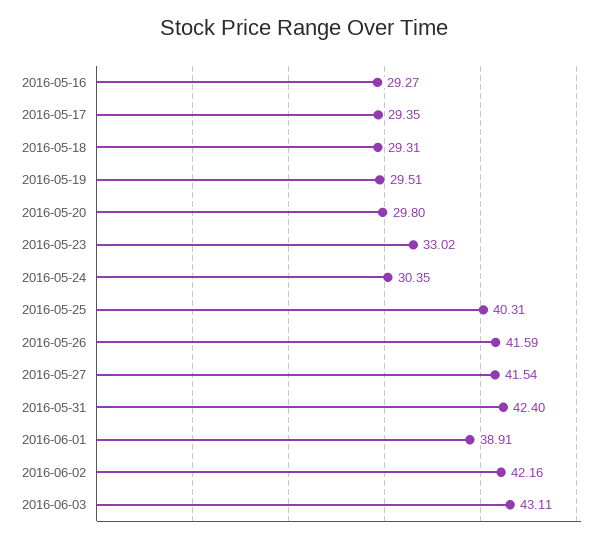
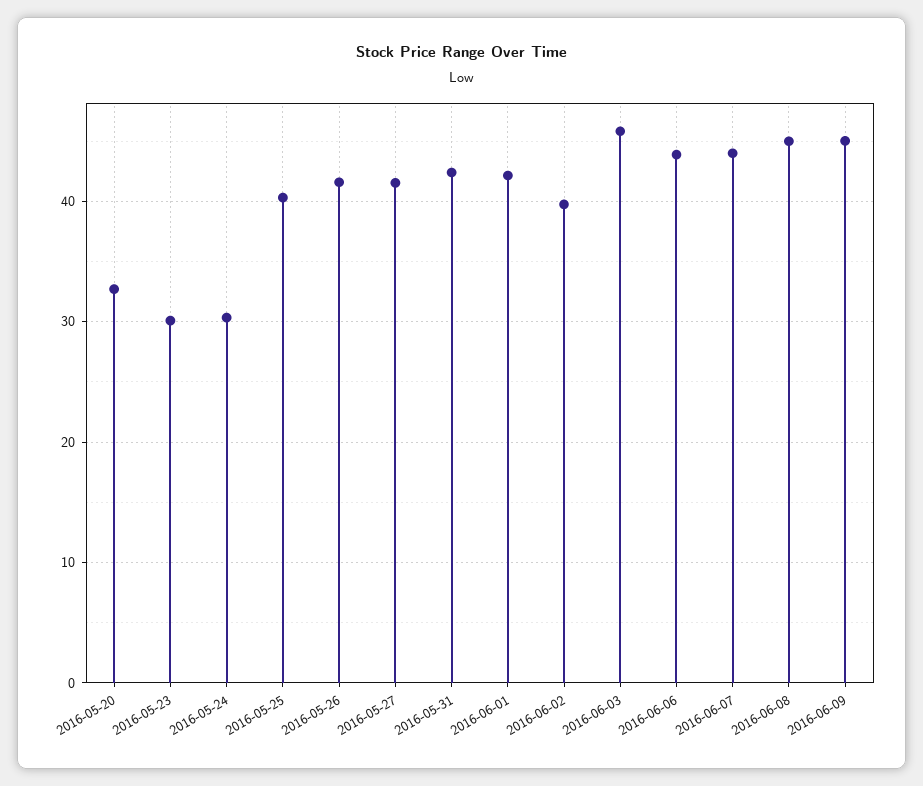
2016-05-16: 29.27 -> none
2016-05-17: 29.35 -> none
2016-05-18: 29.31 -> none
2016-05-19: 29.51 -> none
2016-05-20: 29.8 -> 33
2016-05-23: 33.02 -> 30
2016-06-01: 38.91 -> 42
2016-06-02: 42.16 -> 40
2016-06-03: 43.11 -> 46
2016-06-06: none -> 44
2016-06-07: none -> 44
2016-06-08: none -> 45
2016-06-09: none -> 45

